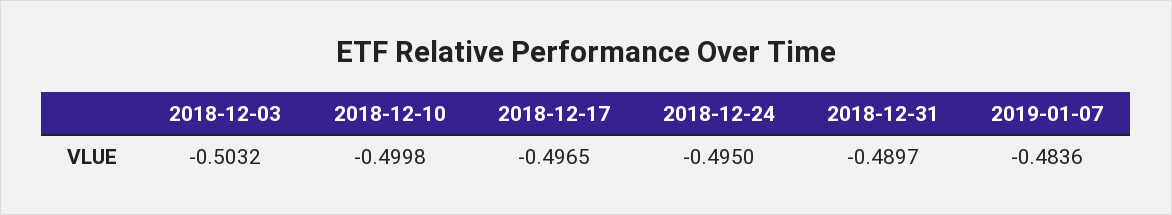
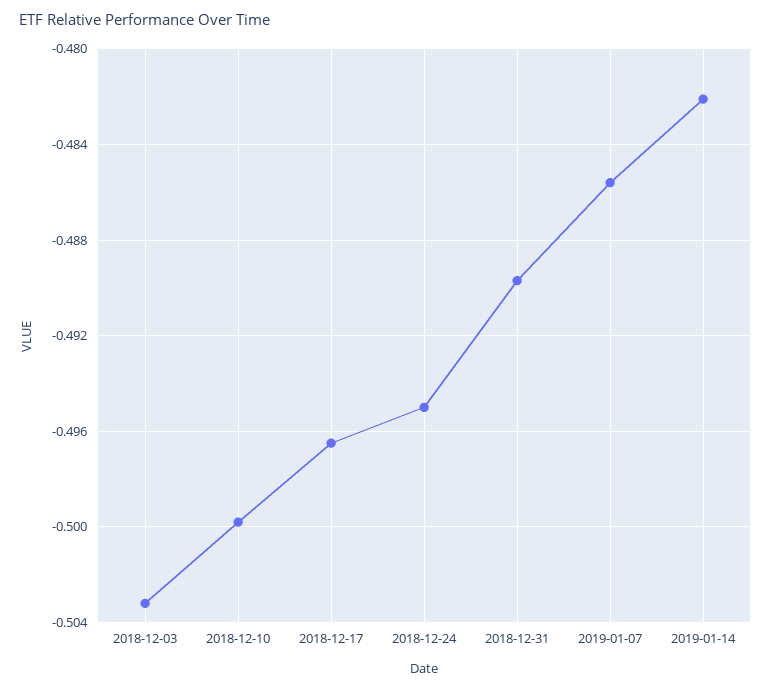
2019-01-07: -0.4836 -> -0.4855
2019-01-14: none -> -0.482

